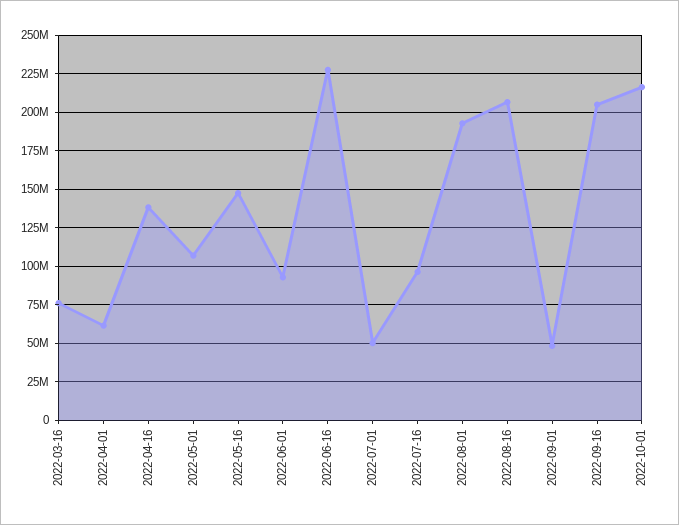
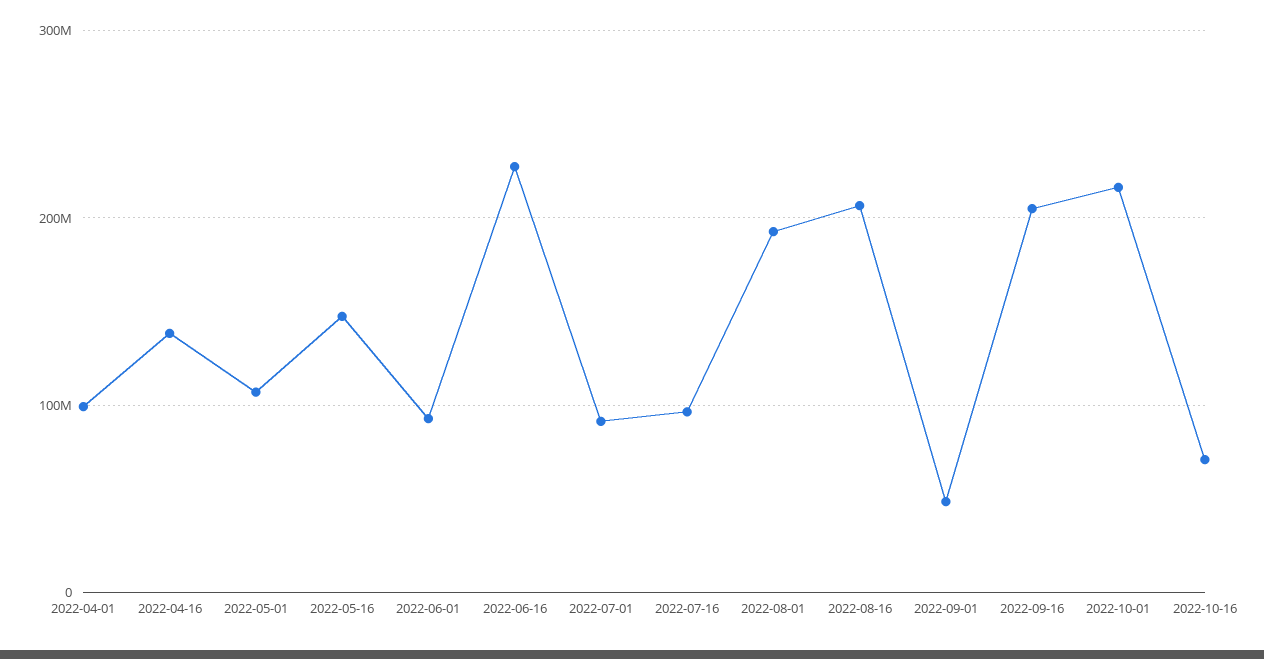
2022-03-16: 75000000 -> none
2022-04-01: 60000000 -> 100000000
2022-07-01: 50000000 -> 90000000
2022-10-16: none -> 70000000

